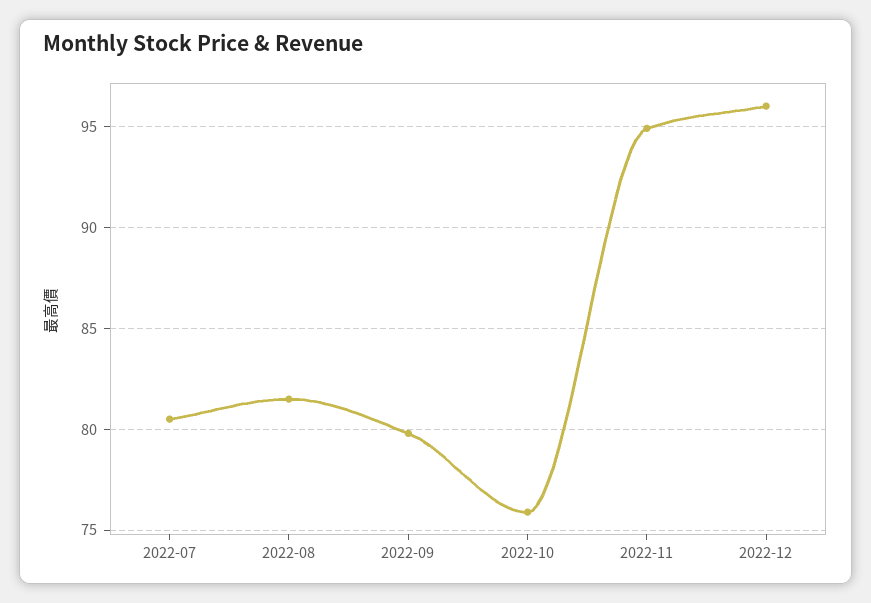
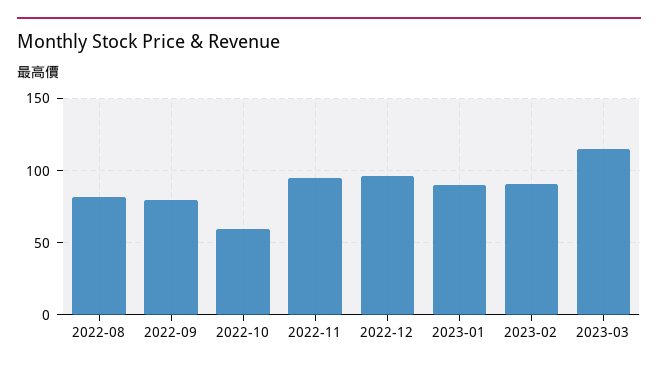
2022-07: 80.5 -> none
2022-10: 76 -> 60
2023-01: none -> 90
2023-02: none -> 90
2023-03: none -> 115

